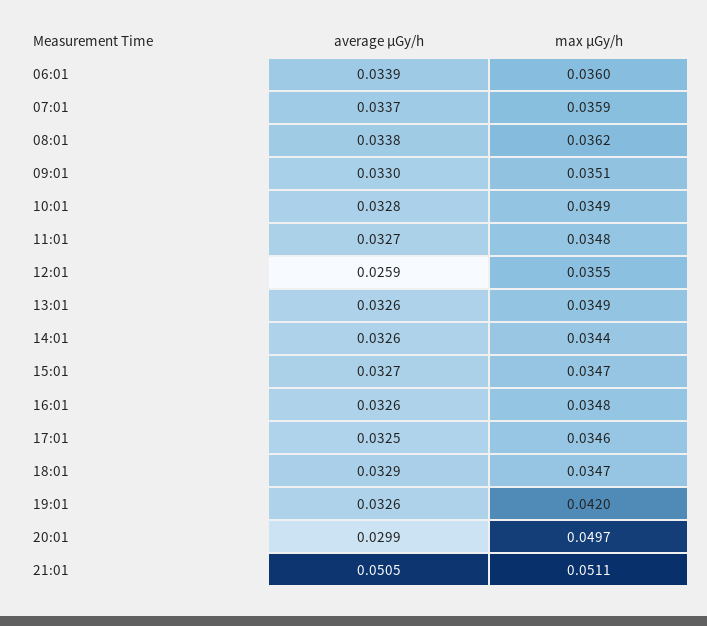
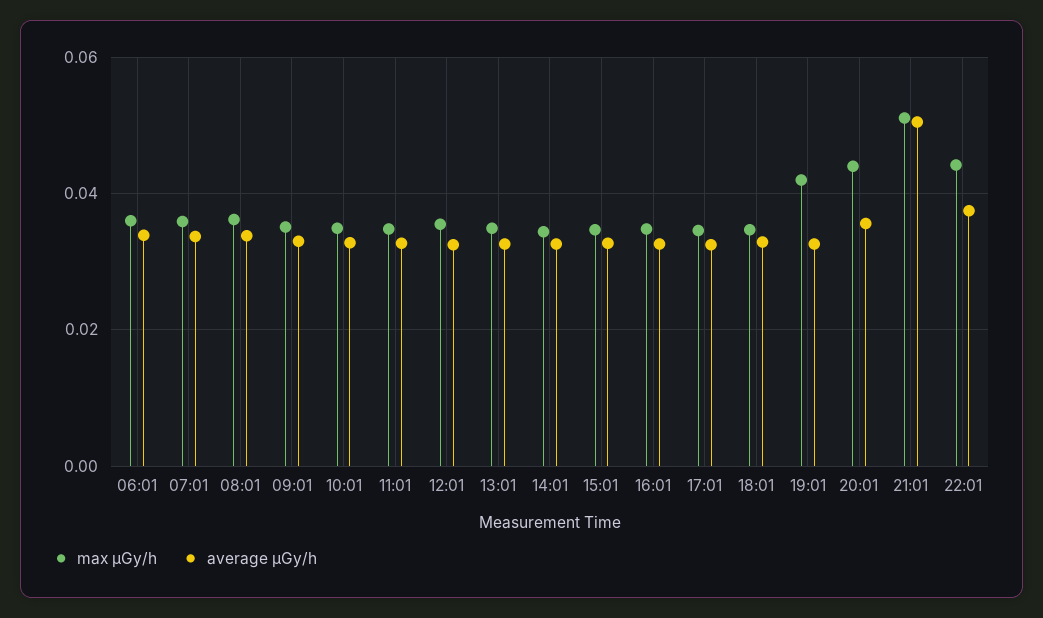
average μGy/h, 12:01: 0.0259 -> 0.032
average μGy/h, 20:01: 0.0299 -> 0.036
max μGy/h, 20:01: 0.0497 -> 0.044
max μGy/h, 22:01: none -> 0.044
average μGy/h, 22:01: none -> 0.038

